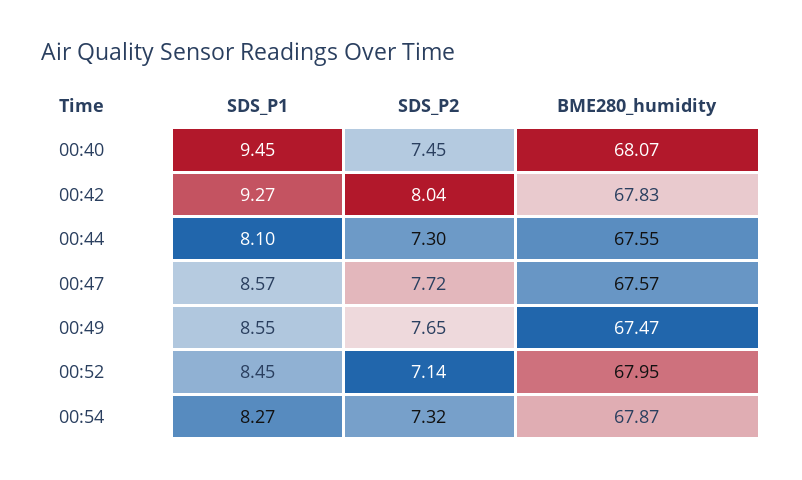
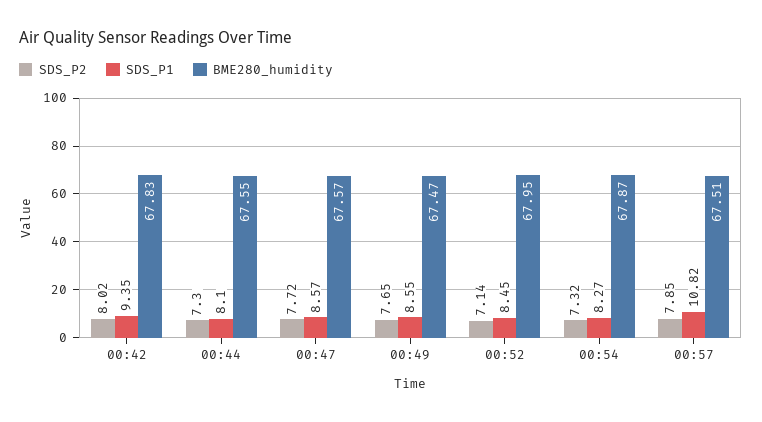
SDS_P1, 00:40: 9.45 -> none
SDS_P2, 00:40: 7.45 -> none
BME280_humidity, 00:40: 68.07 -> none
SDS_P1, 00:42: 9.27 -> 9.35
SDS_P2, 00:42: 8.04 -> 8.02
SDS_P2, 00:57: none -> 7.85
SDS_P1, 00:57: none -> 10.82
BME280_humidity, 00:57: none -> 67.51

